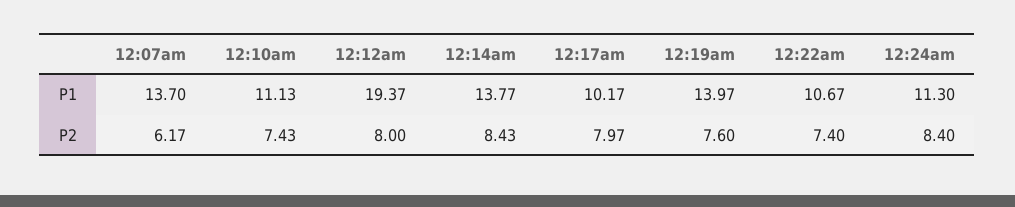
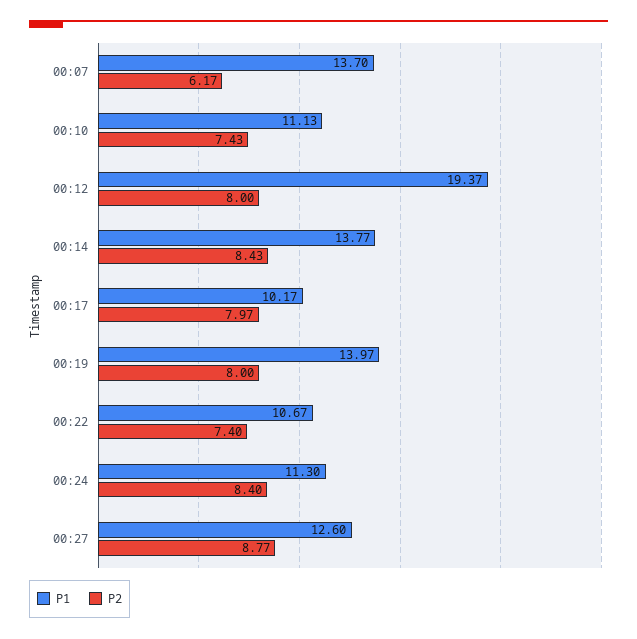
P2, 12:19am: 7.6 -> 8
P1, 00:27: none -> 12.6
P2, 00:27: none -> 8.77

